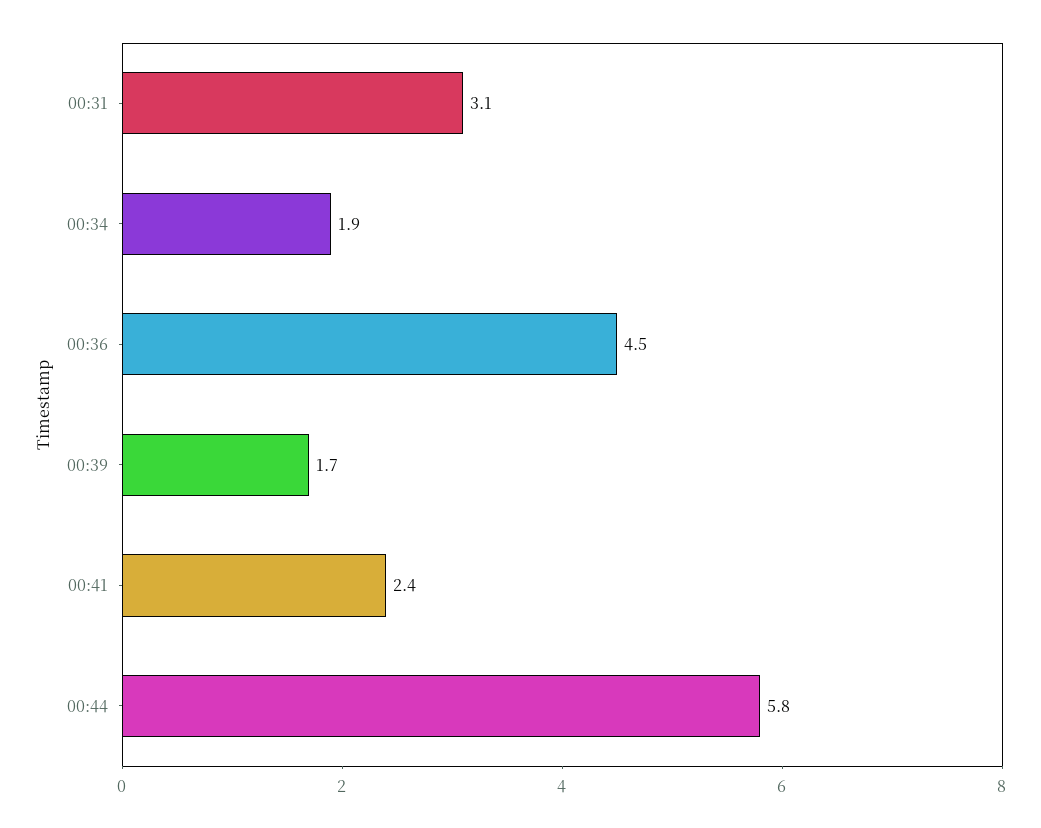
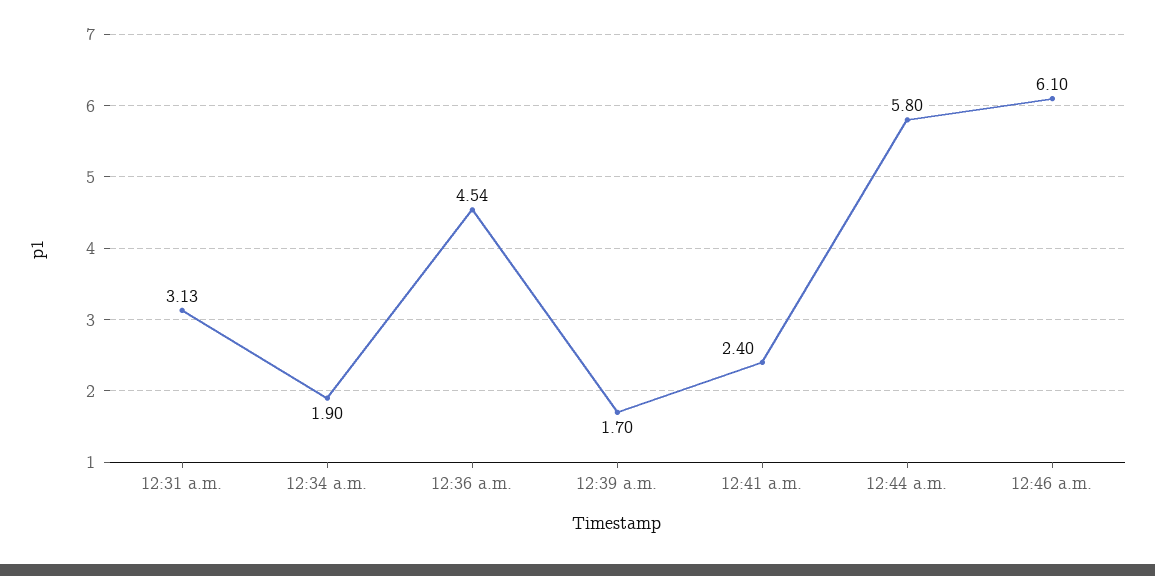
12:46 a.m.: none -> 6.1

